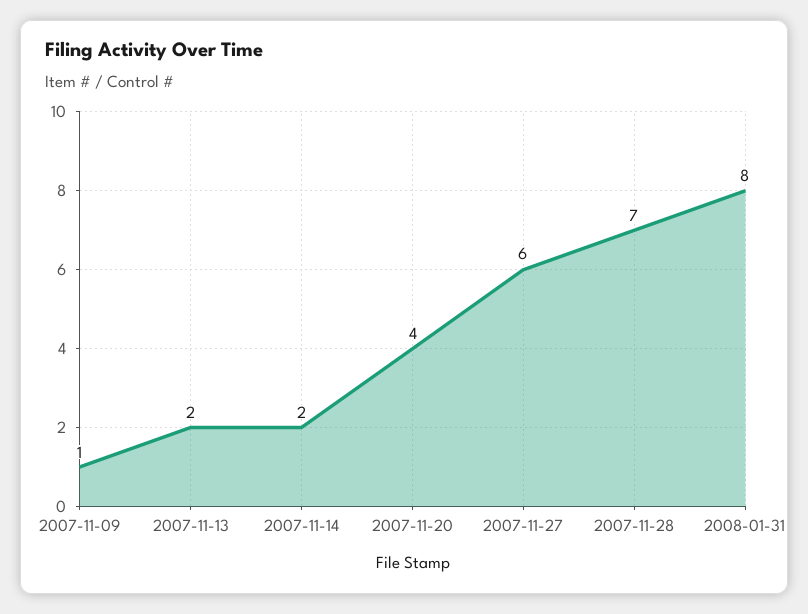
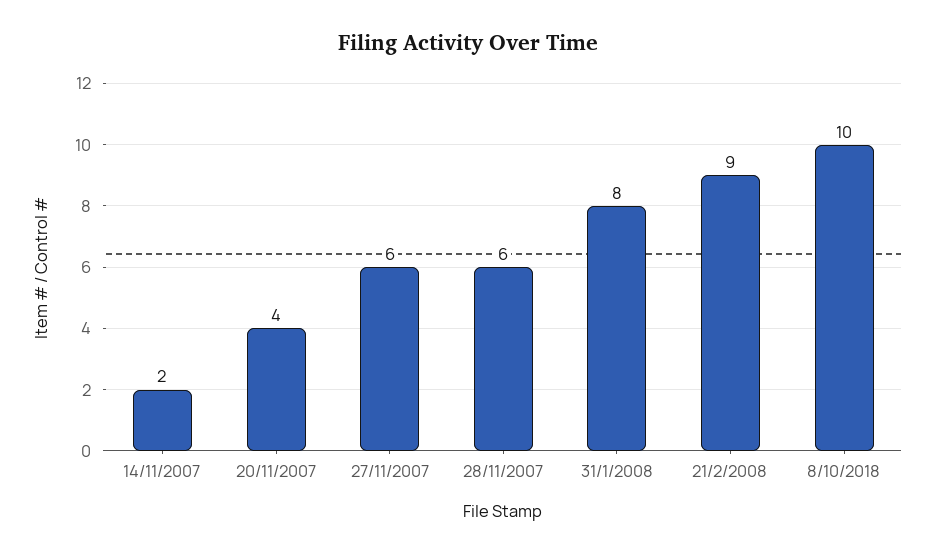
2007-11-09: 1 -> none
2007-11-13: 2 -> none
2007-11-28: 7 -> 6
21/2/2008: none -> 9
8/10/2018: none -> 10

